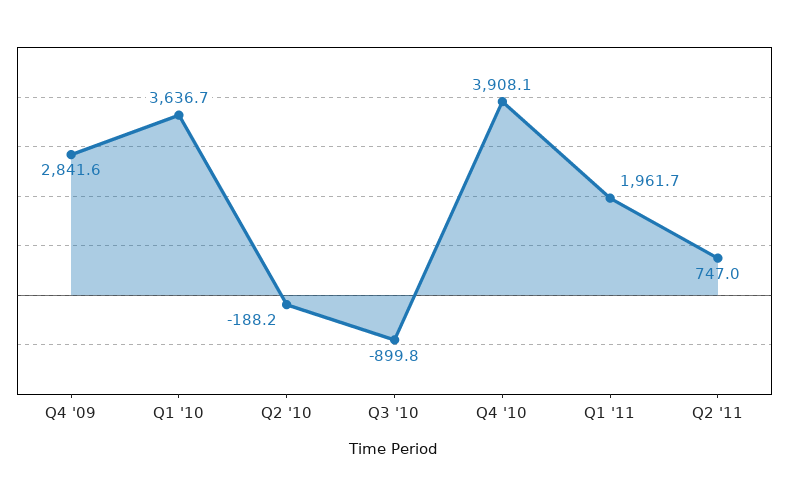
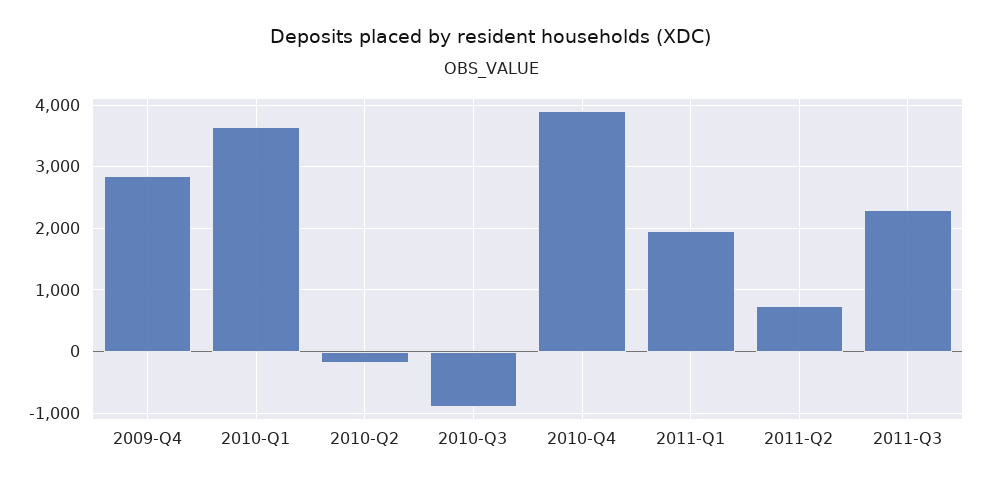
2011-Q3: none -> 2300

